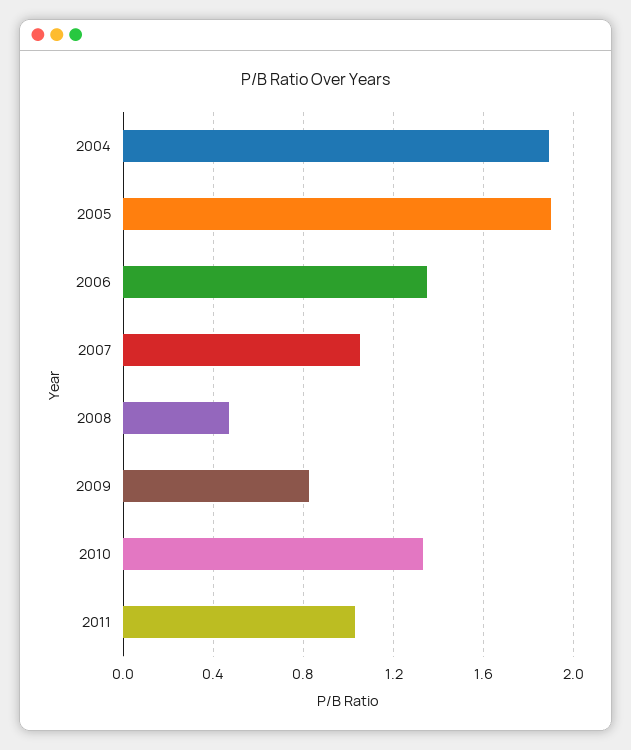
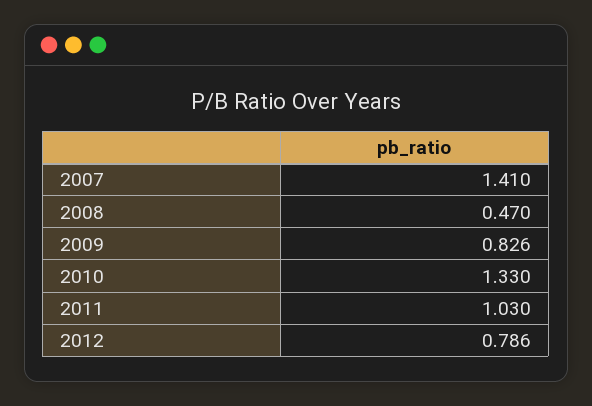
2004: 1.9 -> none
2005: 1.9 -> none
2006: 1.35 -> none
2007: 1.05 -> 1.41
2012: none -> 0.786

